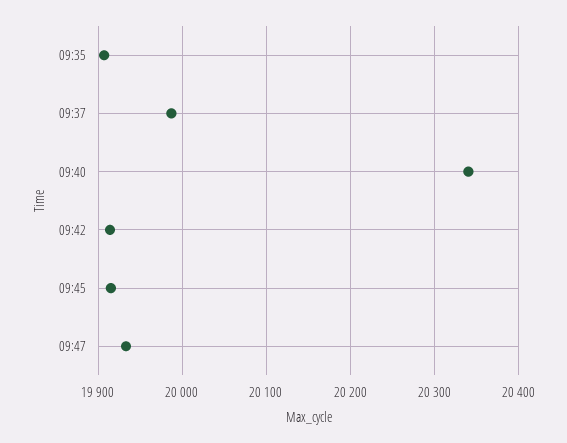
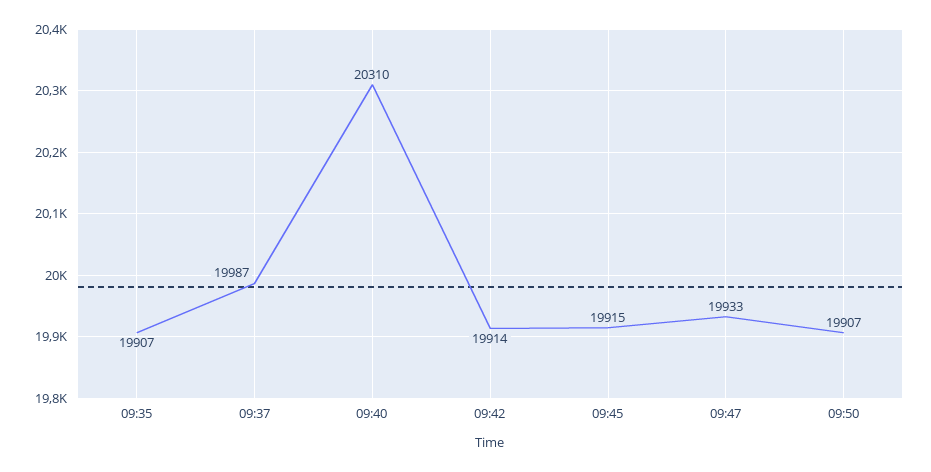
09:40: 20340 -> 20310
09:50: none -> 19907

